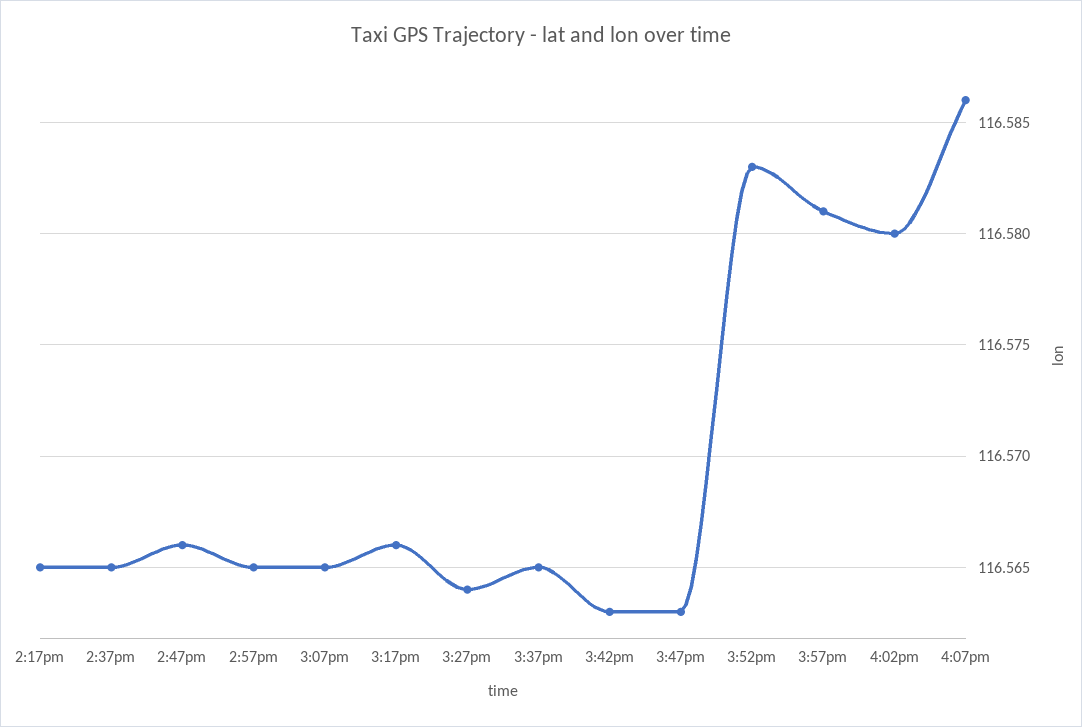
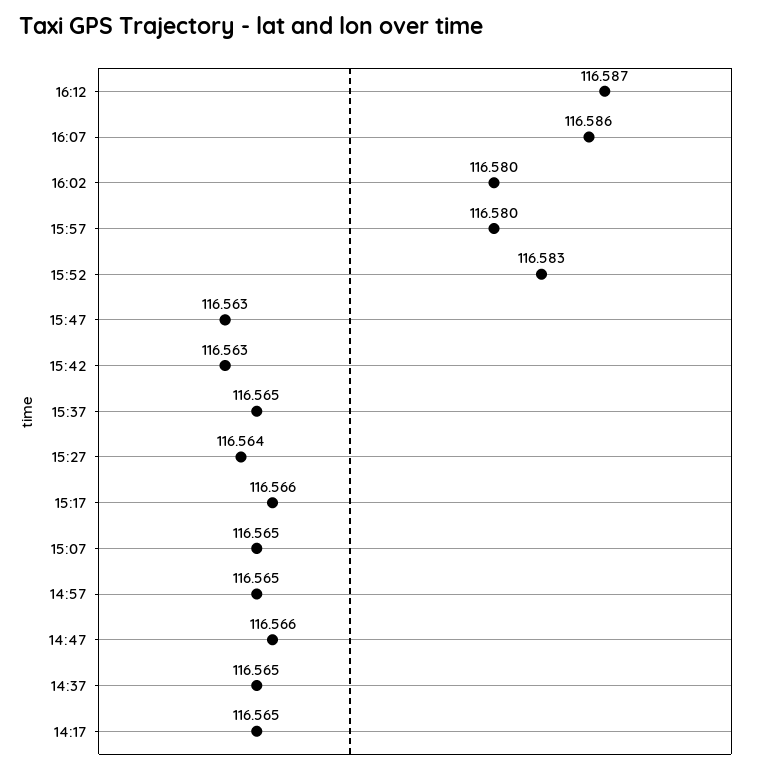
3:57pm: 116.581 -> 116.58
16:12: none -> 116.587

